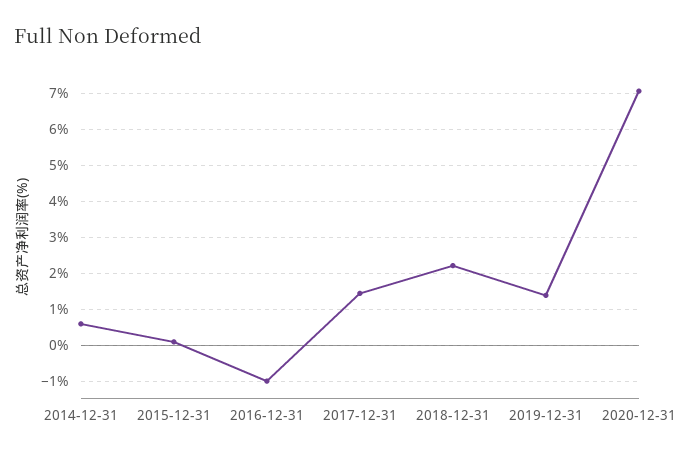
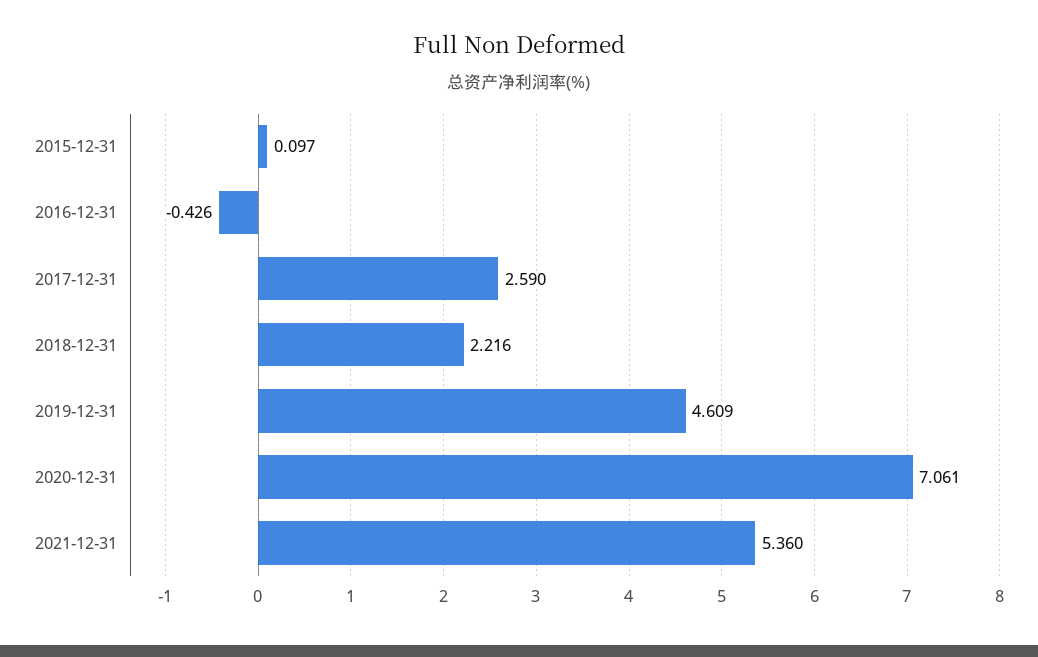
2014-12-31: 0.6 -> none
2016-12-31: -1 -> -0.426
2017-12-31: 1.4 -> 2.59
2019-12-31: 1.4 -> 4.609
2021-12-31: none -> 5.36

